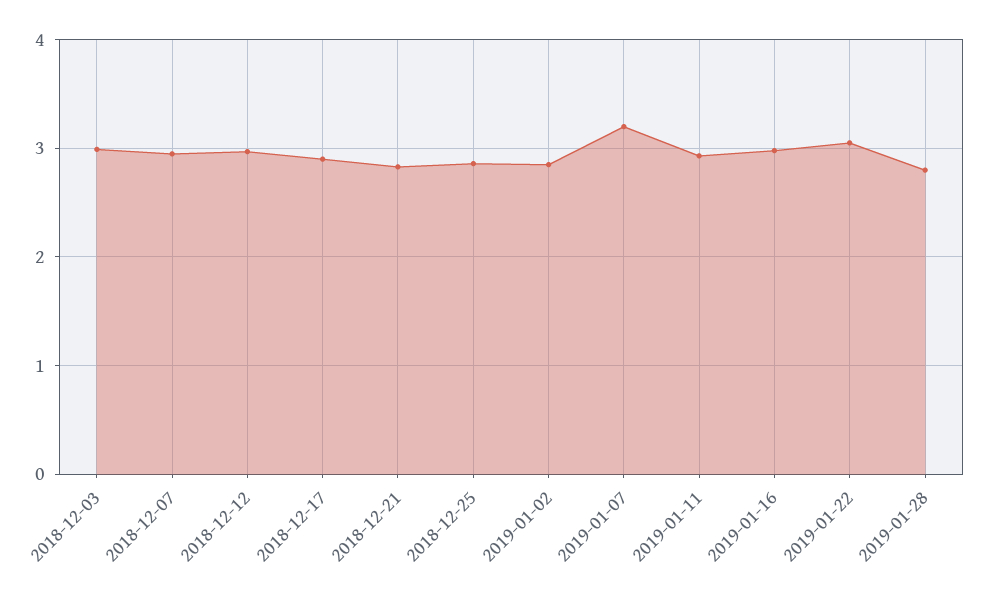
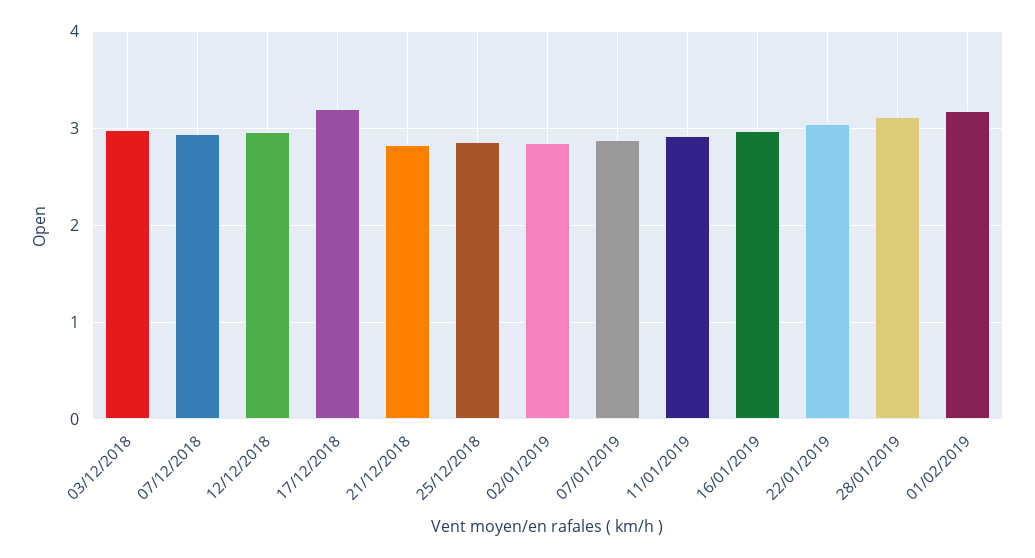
2018-12-17: 2.9 -> 3.2
2019-01-07: 3.2 -> 2.9
2019-01-28: 2.8 -> 3.1
01/02/2019: none -> 3.2

